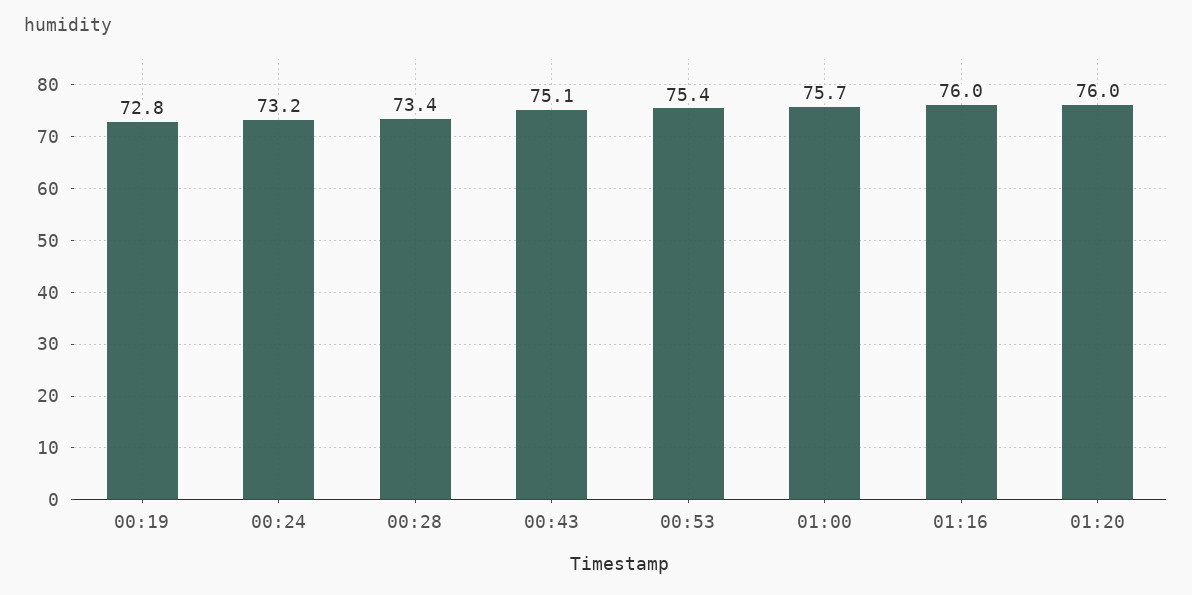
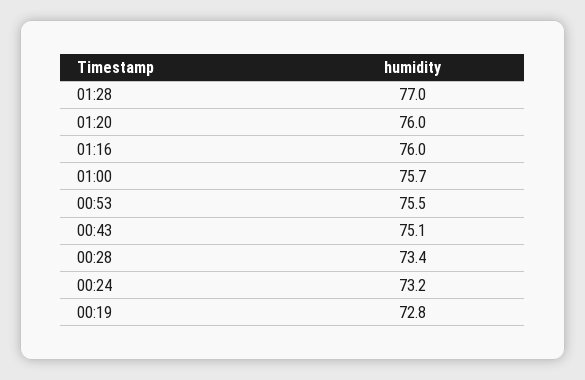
00:53: 75.4 -> 75.5
01:28: none -> 77

